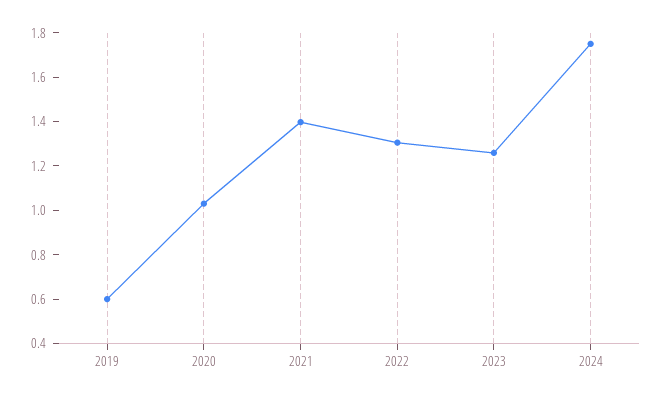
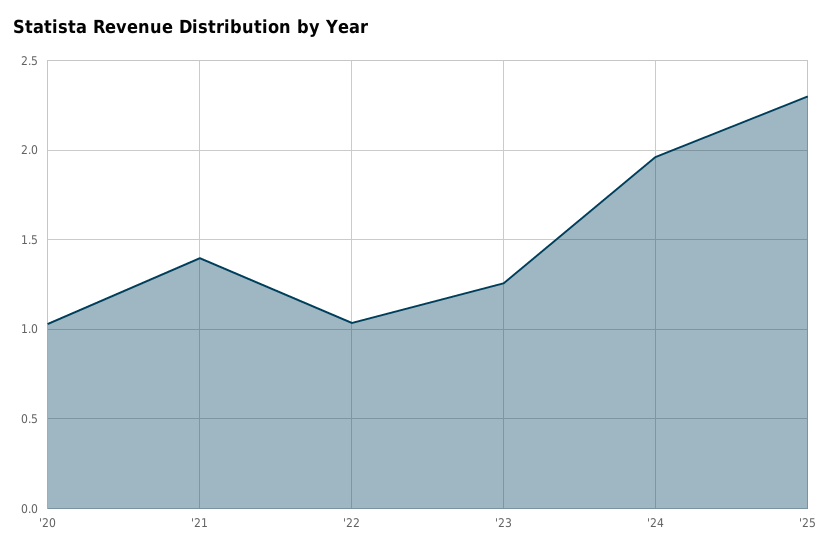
2019: 0.6 -> none
2022: 1.3 -> 1.05
2024: 1.75 -> 1.95
'25: none -> 2.3

